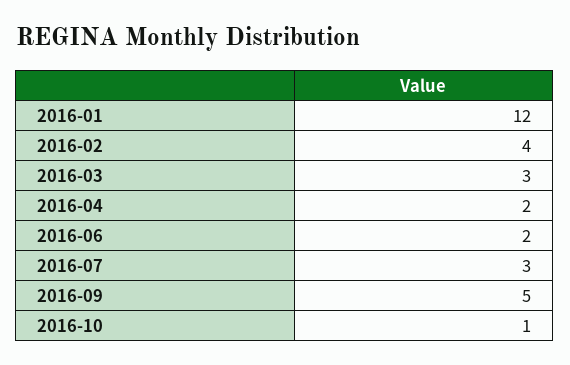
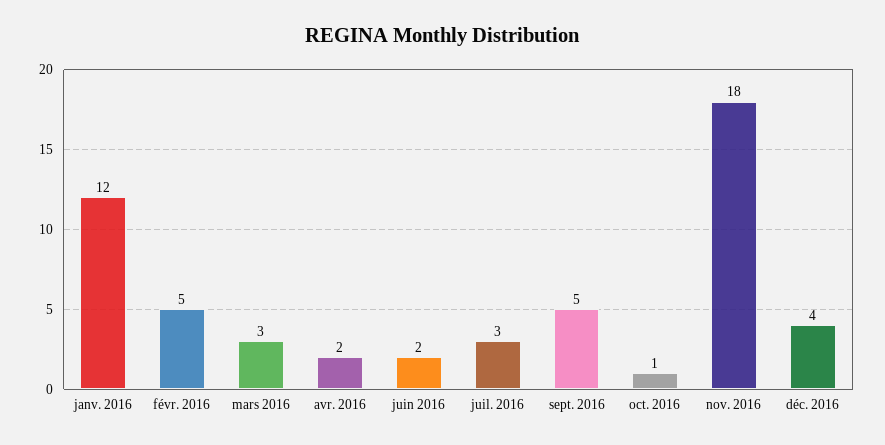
2016-02: 4 -> 5
nov. 2016: none -> 18
déc. 2016: none -> 4

